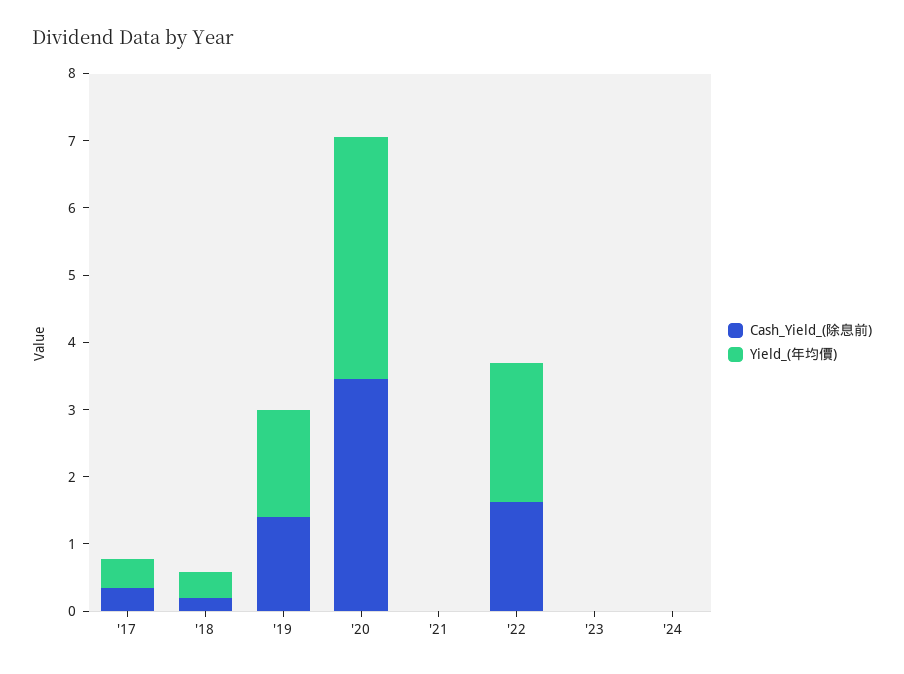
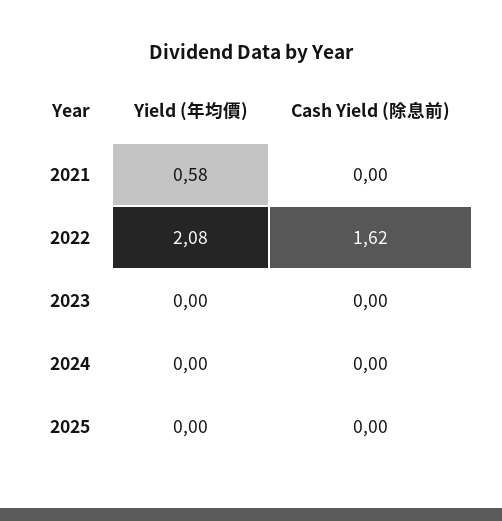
Cash_Yield_(除息前), '17: 0.4 -> none
Yield_(年均價), '17: 0.4 -> none
Cash_Yield_(除息前), '18: 0.2 -> none
Yield_(年均價), '18: 0.4 -> none
Cash_Yield_(除息前), '19: 1.4 -> none
Yield_(年均價), '19: 1.6 -> none
Cash_Yield_(除息前), '20: 3.4 -> none
Yield_(年均價), '20: 3.6 -> none
Yield_(年均價), '21: 0 -> 0.58
Yield_(年均價), 2025: none -> 0
Cash_Yield_(除息前), 2025: none -> 0

